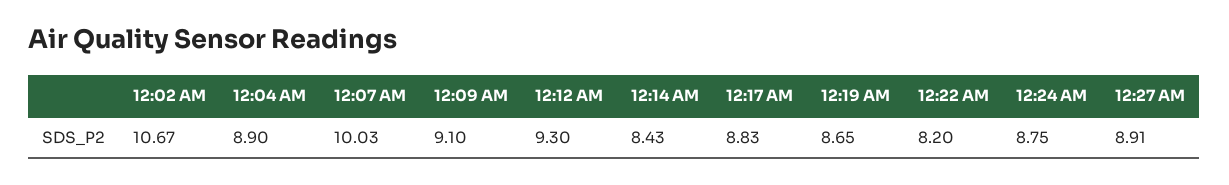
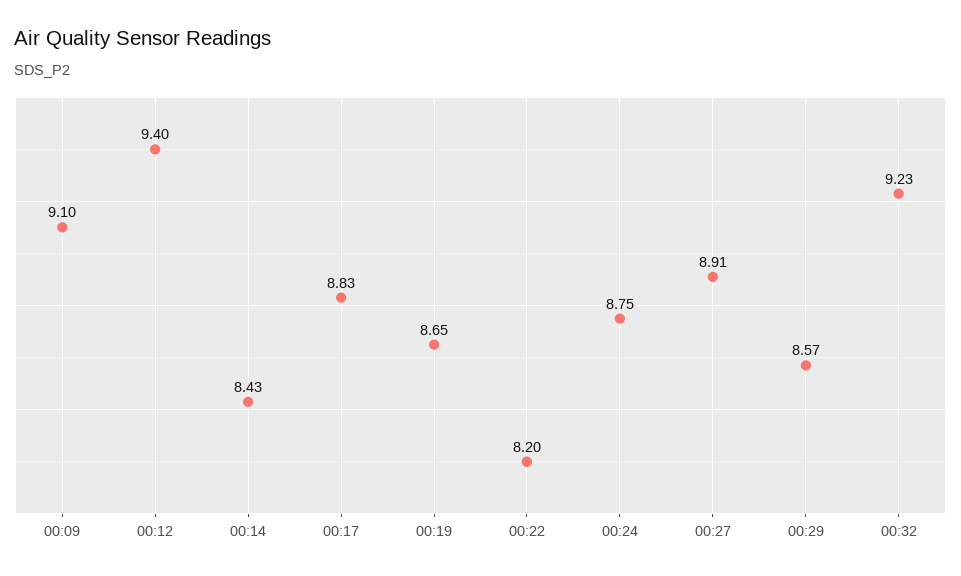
12:02 AM: 10.67 -> none
12:04 AM: 8.9 -> none
12:07 AM: 10.03 -> none
12:12 AM: 9.3 -> 9.4
00:29: none -> 8.57
00:32: none -> 9.23

